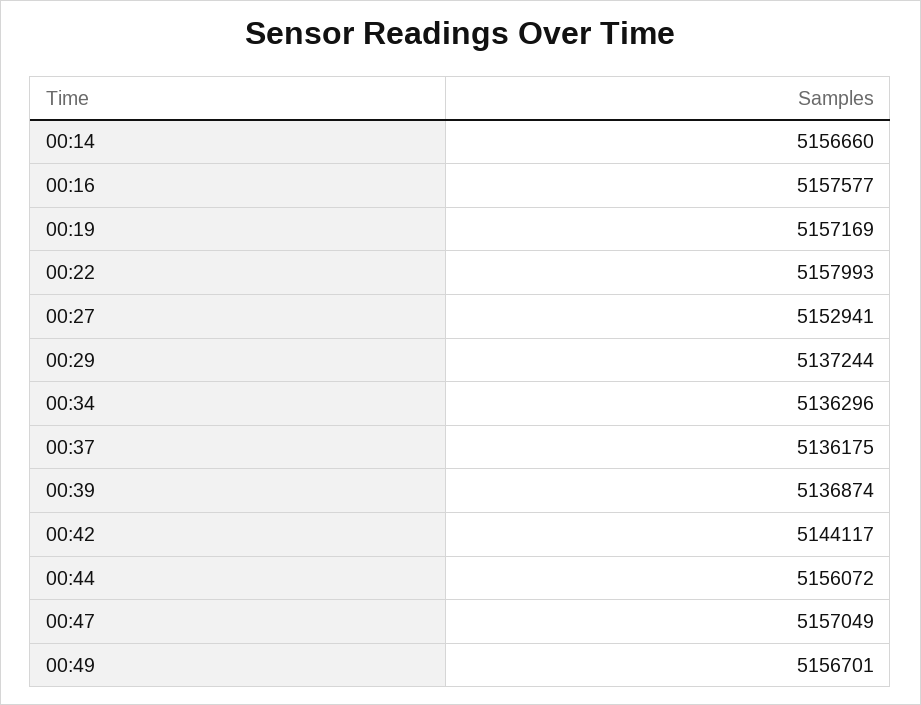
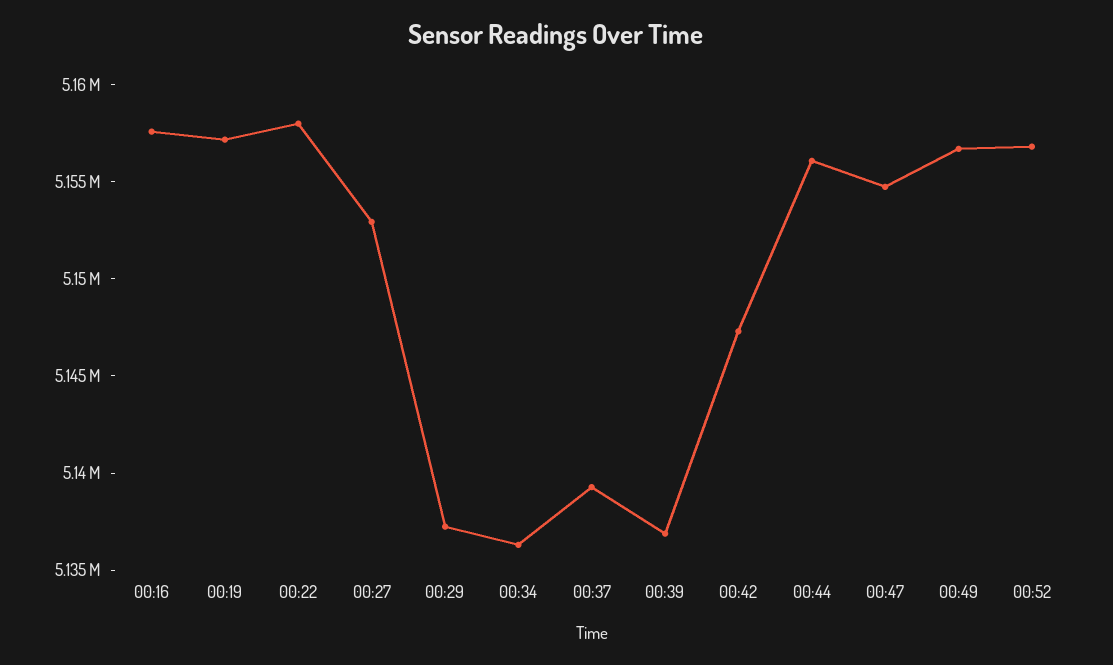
00:14: 5156660 -> none
00:37: 5136175 -> 5139000
00:42: 5144117 -> 5147000
00:47: 5157049 -> 5155000
00:52: none -> 5157000

